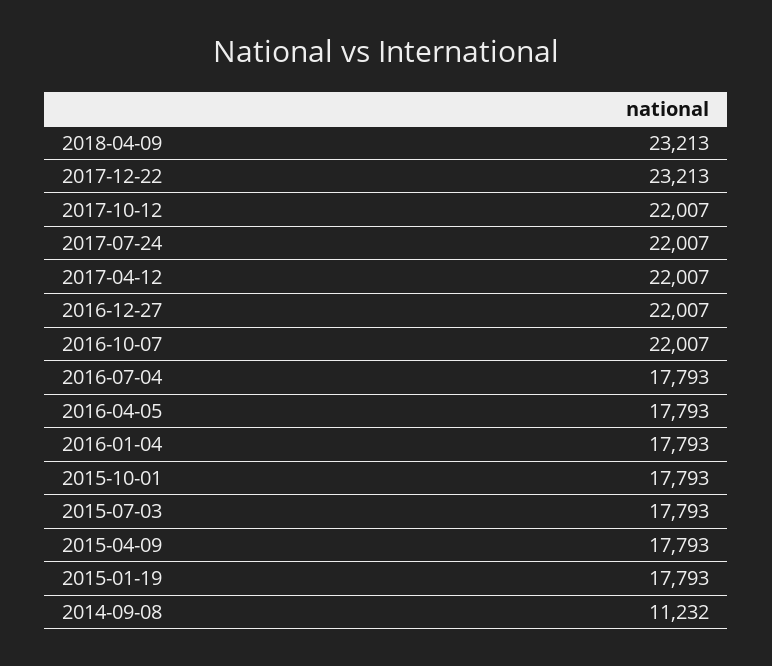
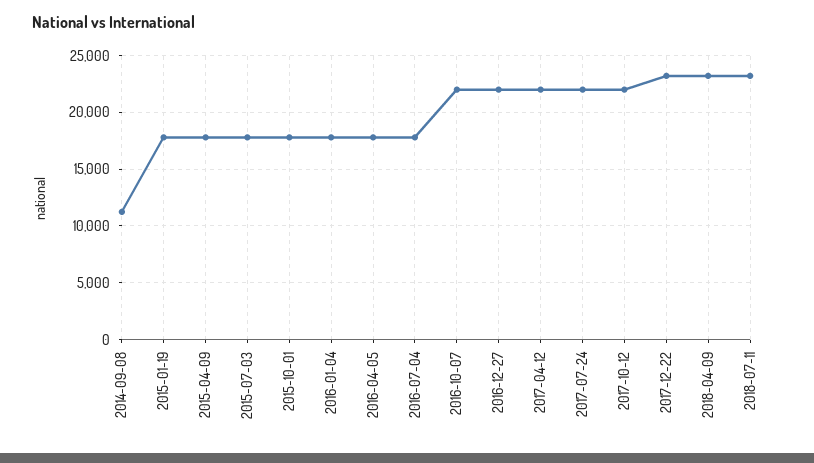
2018-07-11: none -> 23000

